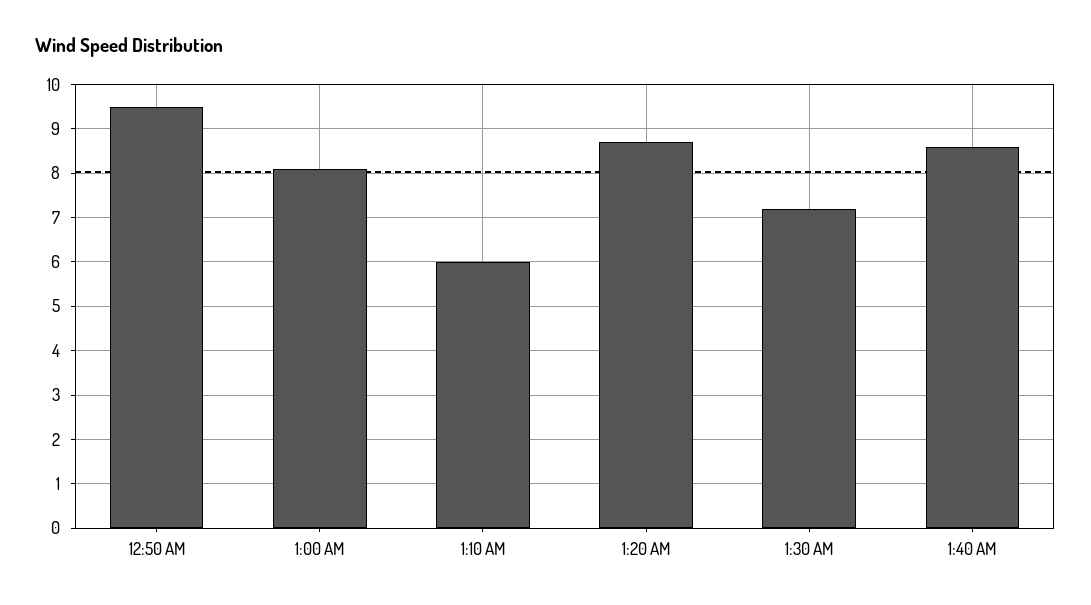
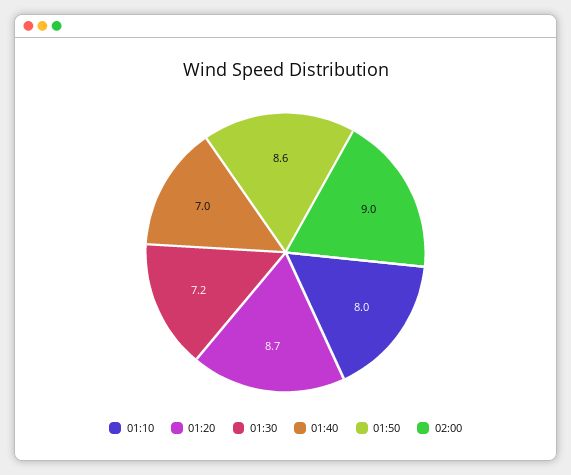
12:50 AM: 9.5 -> none
1:00 AM: 8 -> none
1:10 AM: 6 -> 8
1:40 AM: 8.5 -> 7
01:50: none -> 8.6
02:00: none -> 9

